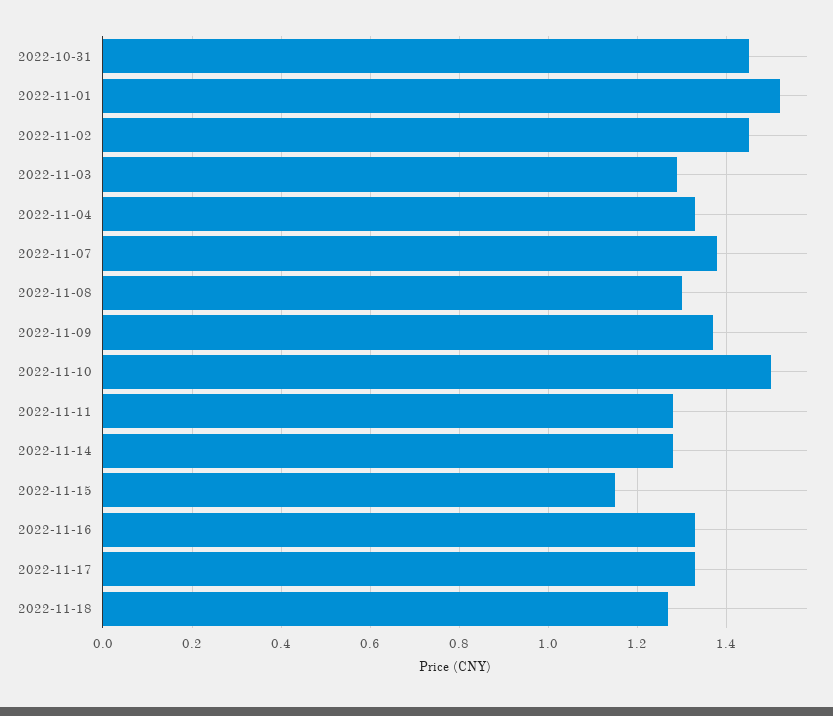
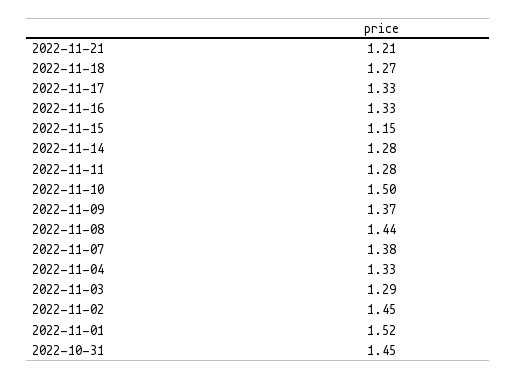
2022-11-08: 1.3 -> 1.44
2022-11-21: none -> 1.21

